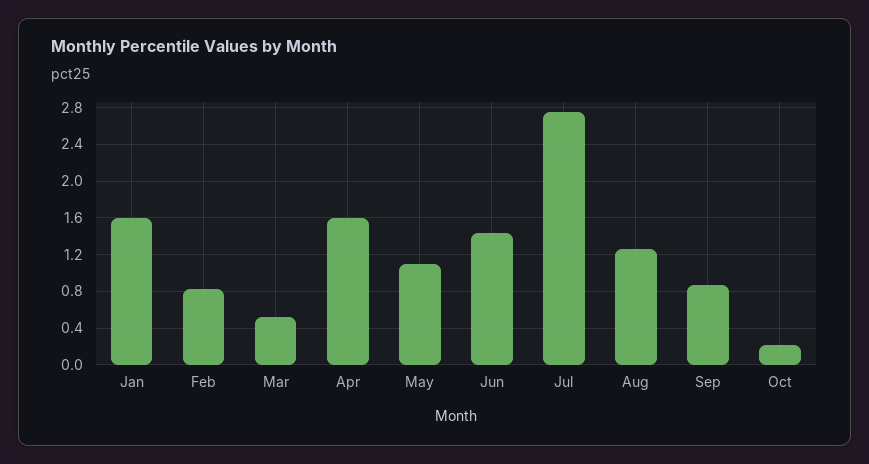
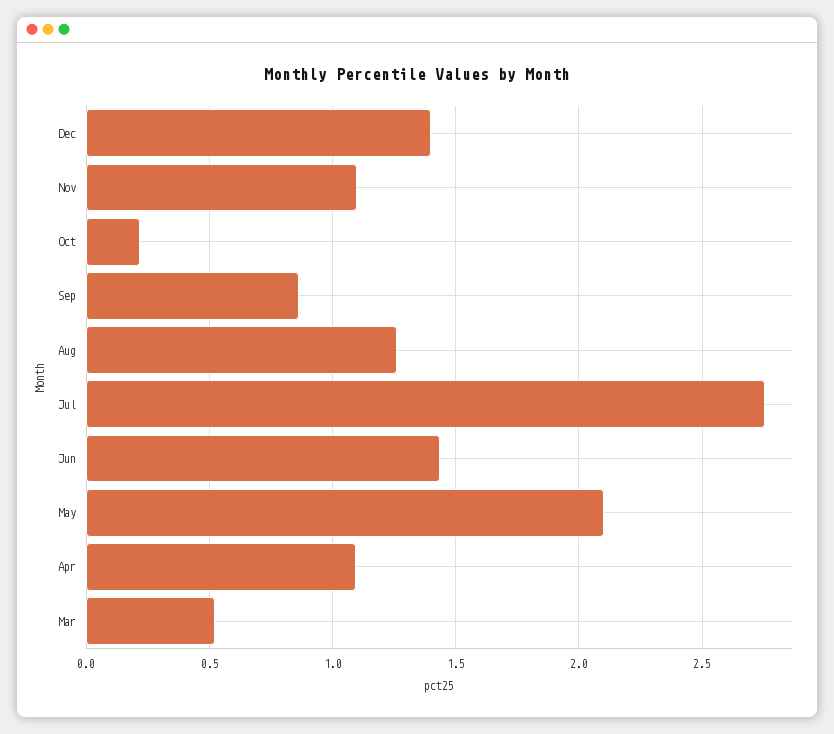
Jan: 1.6 -> none
Feb: 0.8 -> none
Apr: 1.6 -> 1.1
May: 1.1 -> 2.1
Dec: none -> 1.4
Nov: none -> 1.1

